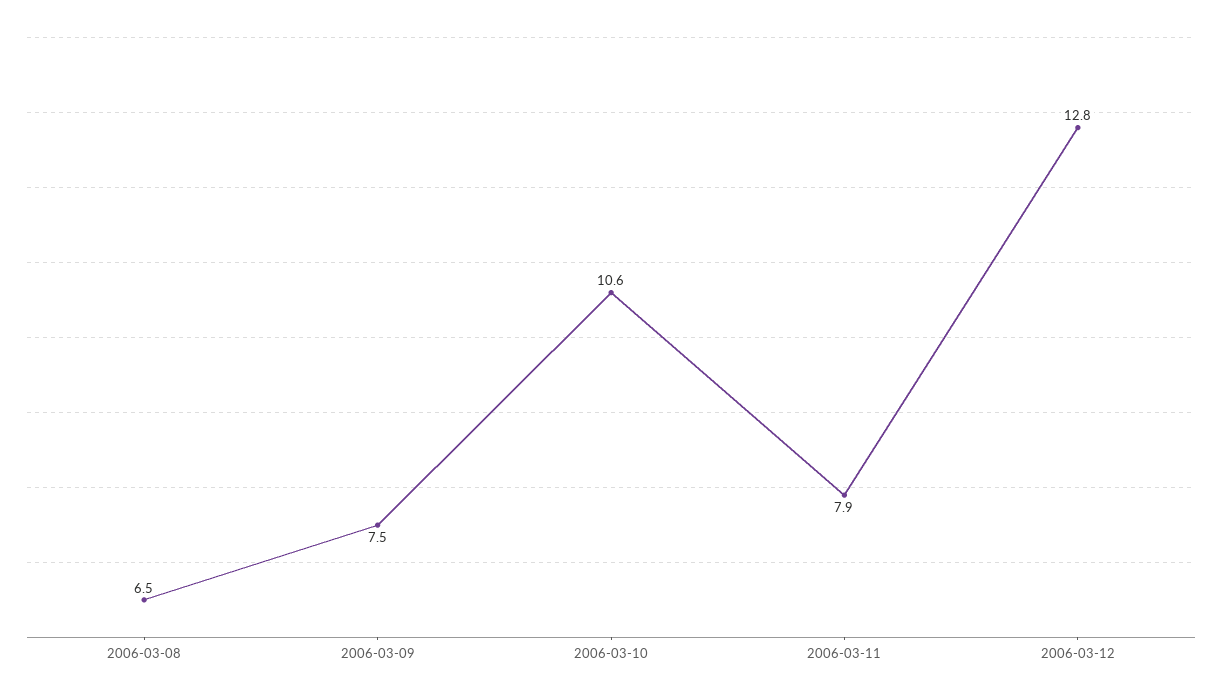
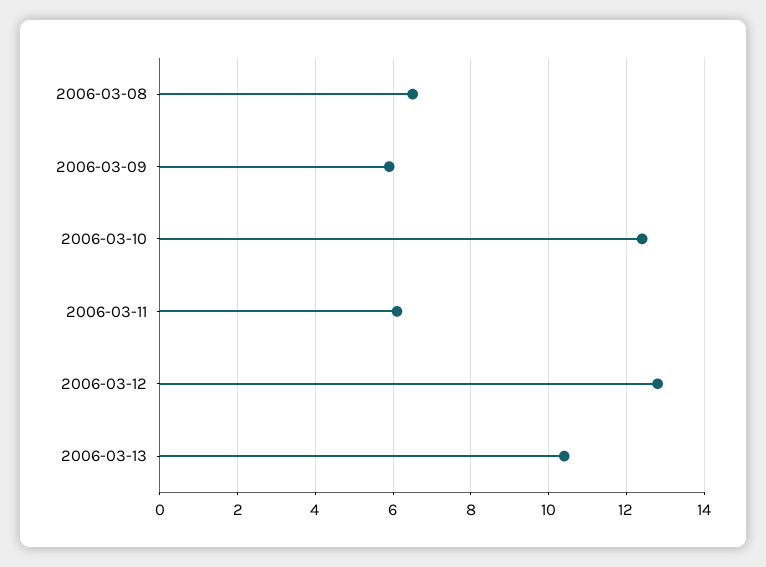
2006-03-09: 7.5 -> 6
2006-03-10: 10.6 -> 12.5
2006-03-11: 7.9 -> 6
2006-03-13: none -> 10.5

